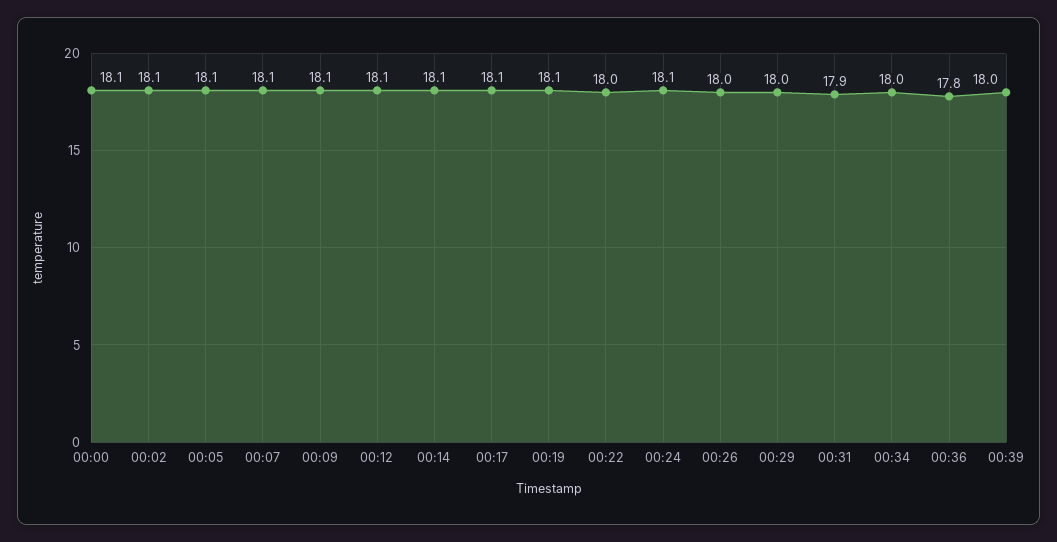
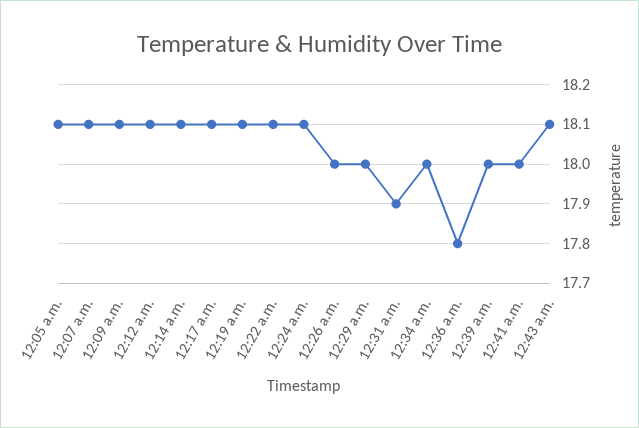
00:00: 18.1 -> none
00:02: 18.1 -> none
00:22: 18 -> 18.1
12:41 a.m.: none -> 18
12:43 a.m.: none -> 18.1

